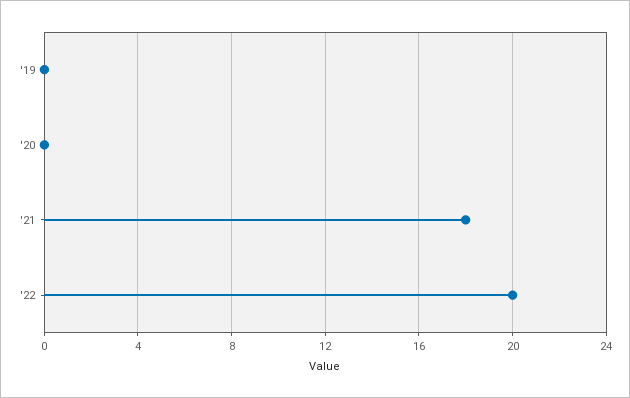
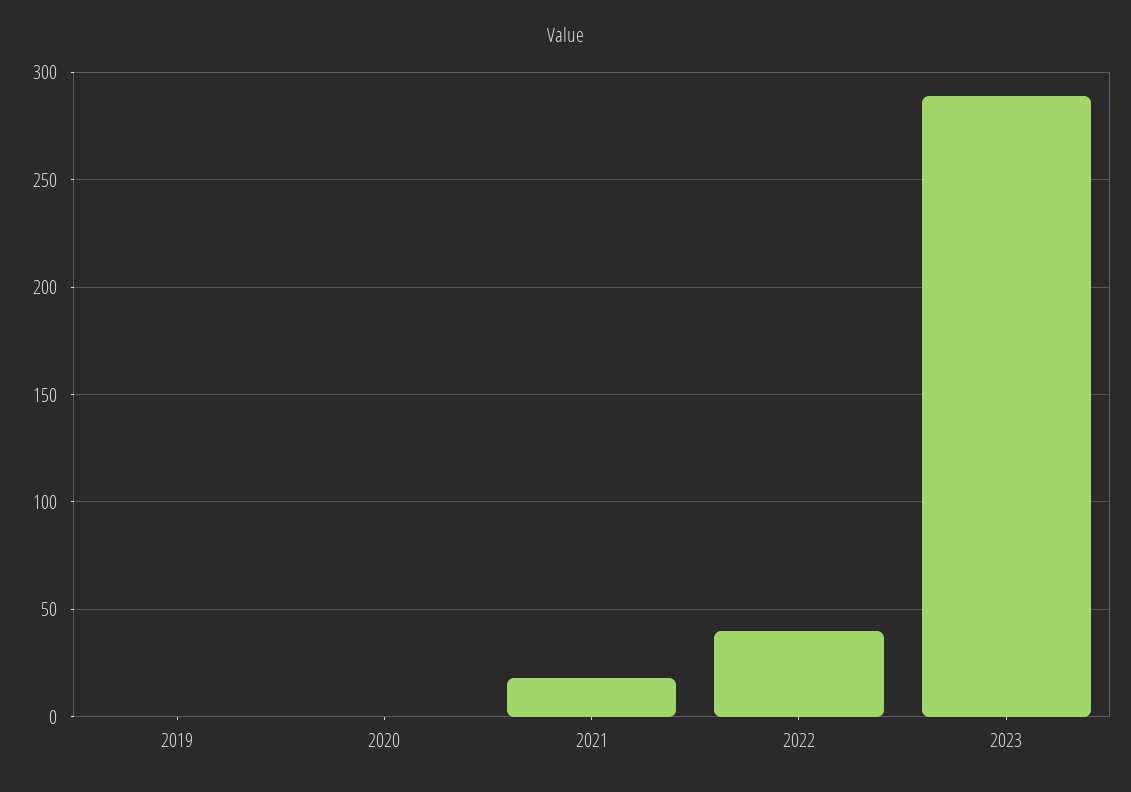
'22: 20 -> 40
2023: none -> 290

